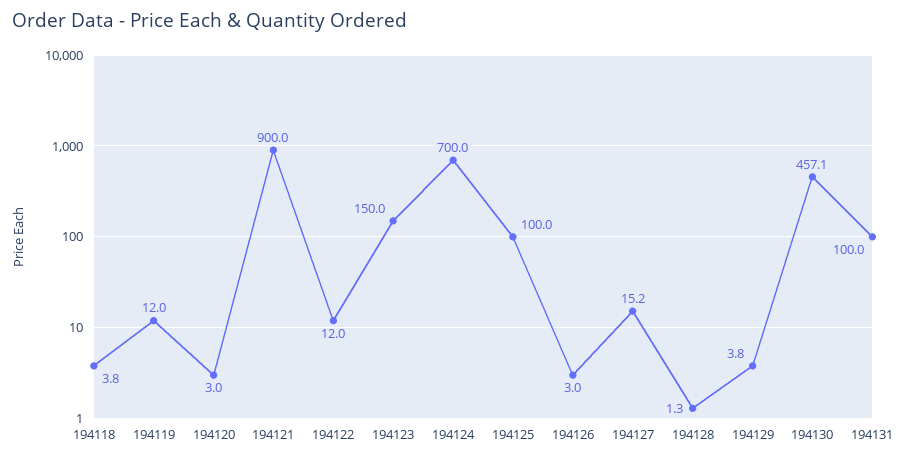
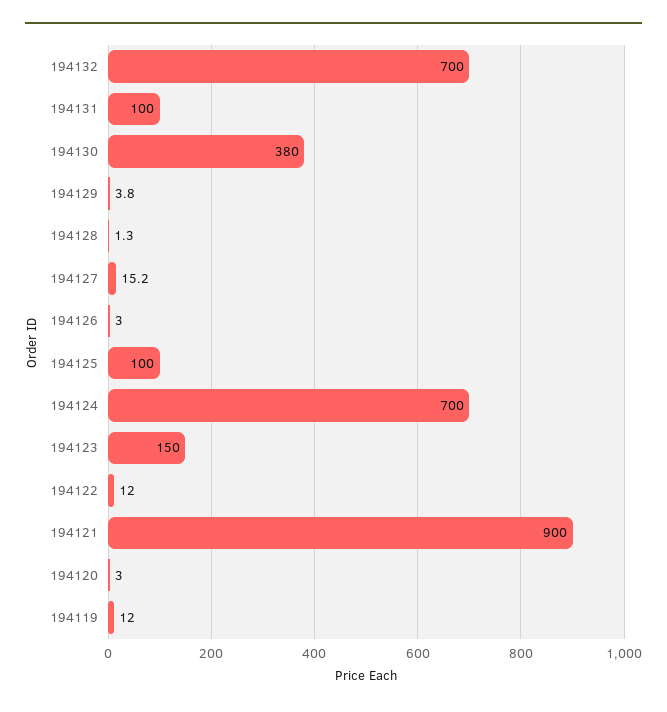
194118: 3.8 -> none
194130: 457.1 -> 380
194132: none -> 700

